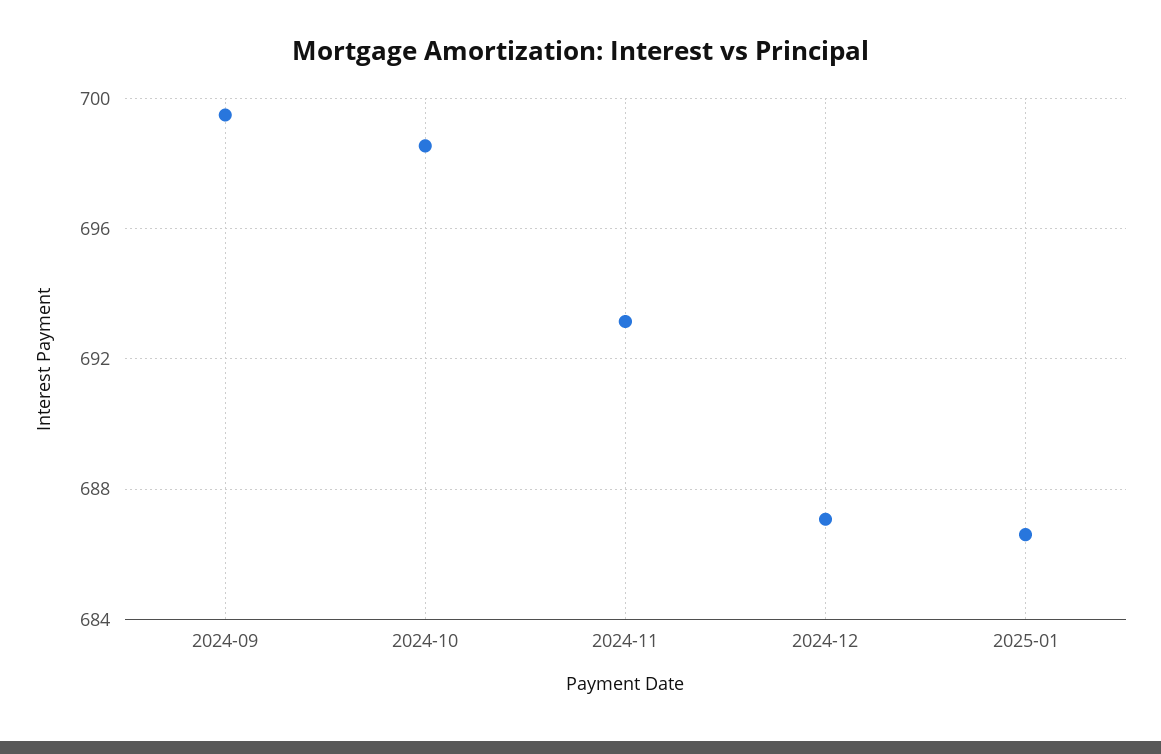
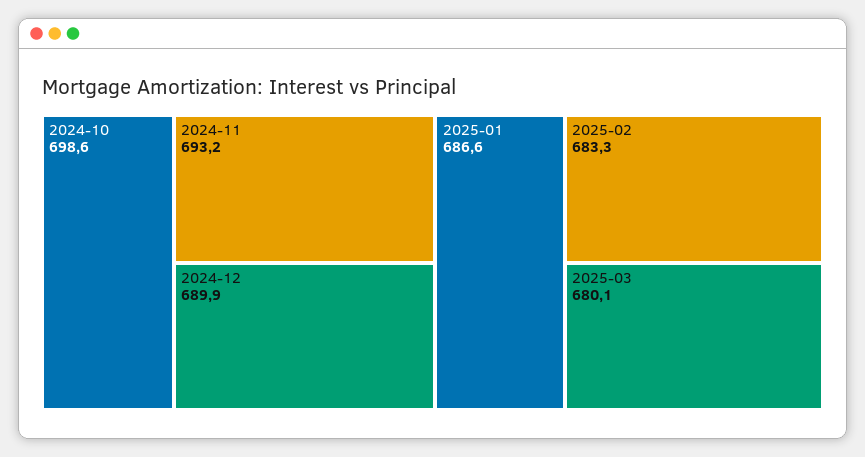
2024-09: 699.5 -> none
2024-12: 687 -> 689.9
2025-02: none -> 683.3
2025-03: none -> 680.1

